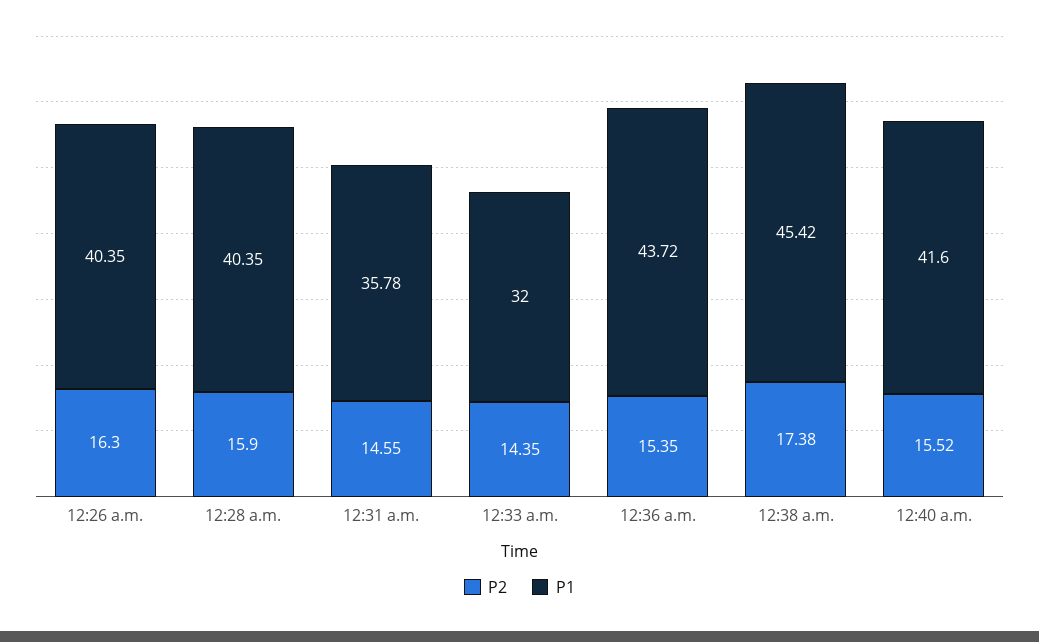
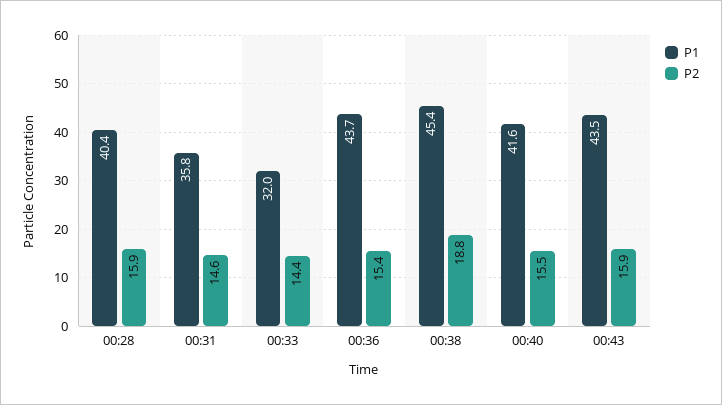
P2, 12:26 a.m.: 16.3 -> none
P1, 12:26 a.m.: 40.35 -> none
P2, 12:38 a.m.: 17.38 -> 18.8
P1, 00:43: none -> 43.5
P2, 00:43: none -> 15.9

